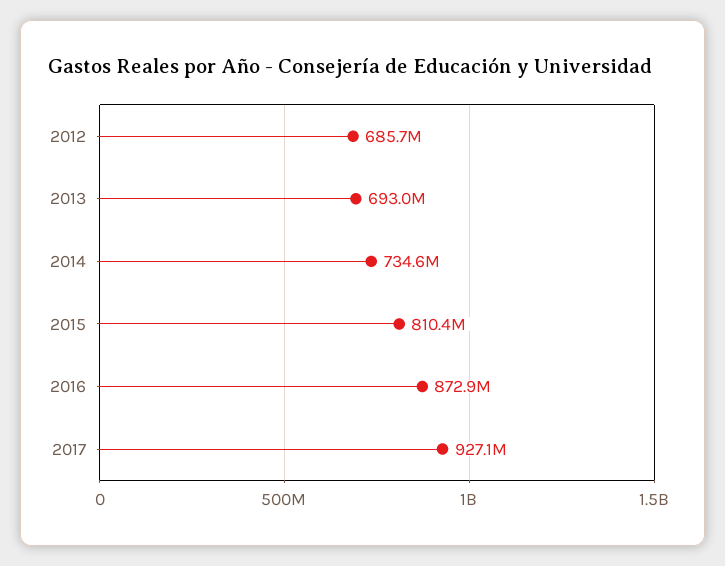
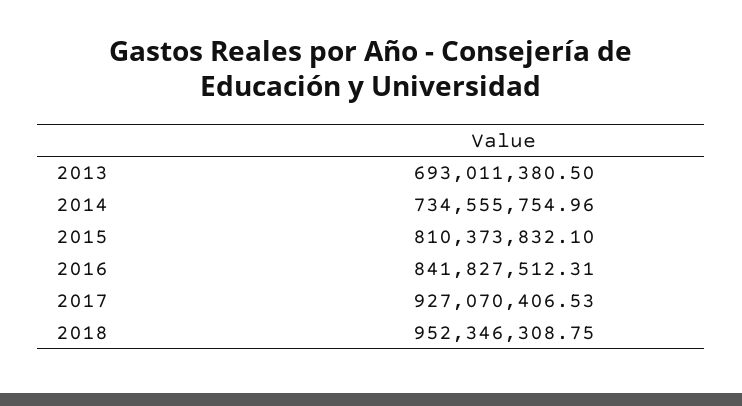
2012: 685700000 -> none
2016: 872900000 -> 841827512.31
2018: none -> 952346308.75

